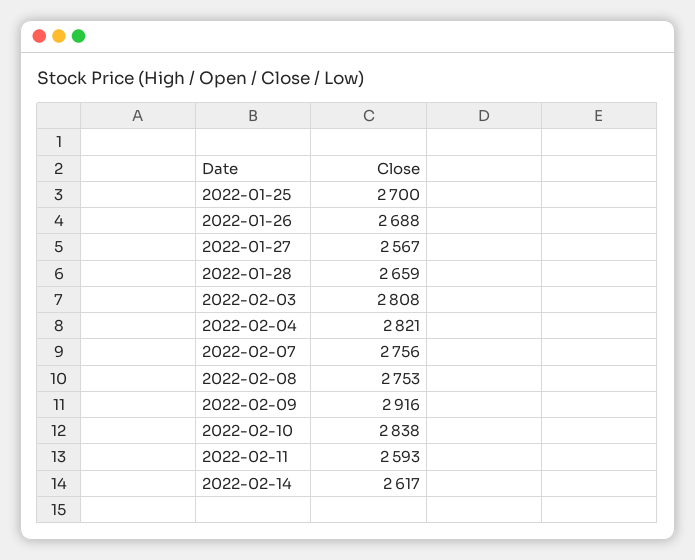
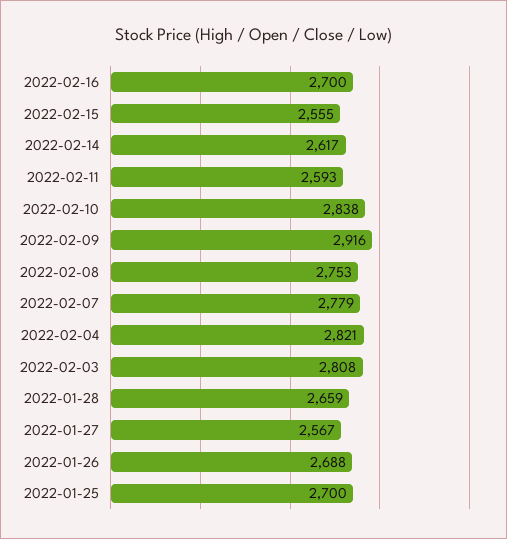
2022-02-07: 2756 -> 2779
2022-02-16: none -> 2700
2022-02-15: none -> 2555

